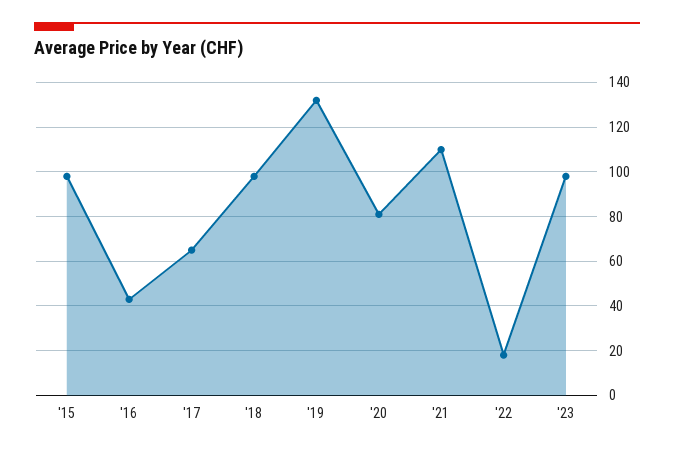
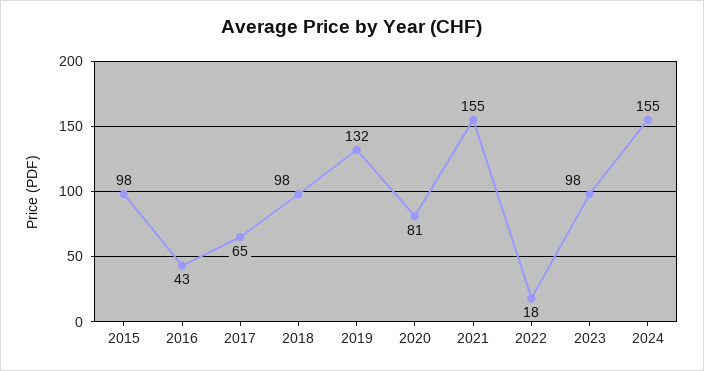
'21: 110 -> 155
2024: none -> 155

